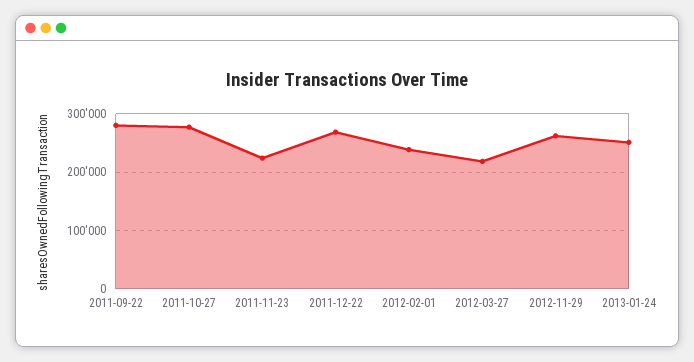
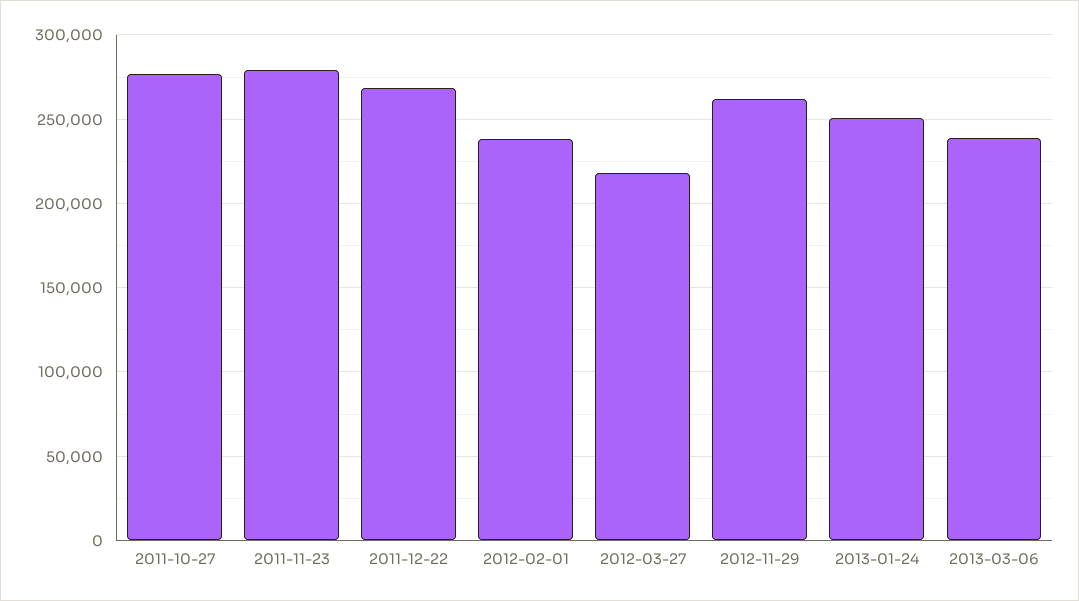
2011-09-22: 280000 -> none
2011-11-23: 220000 -> 280000
2013-03-06: none -> 240000

